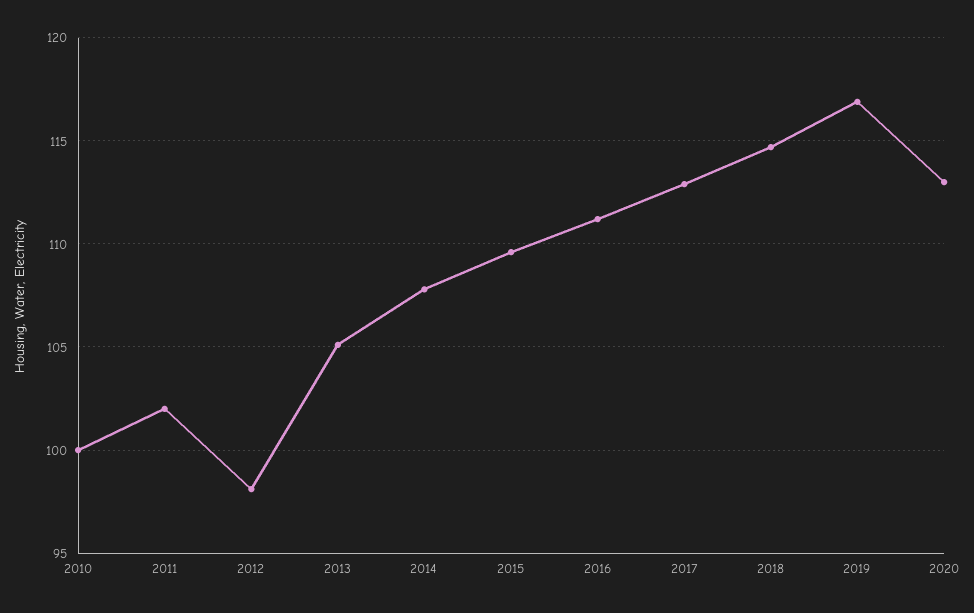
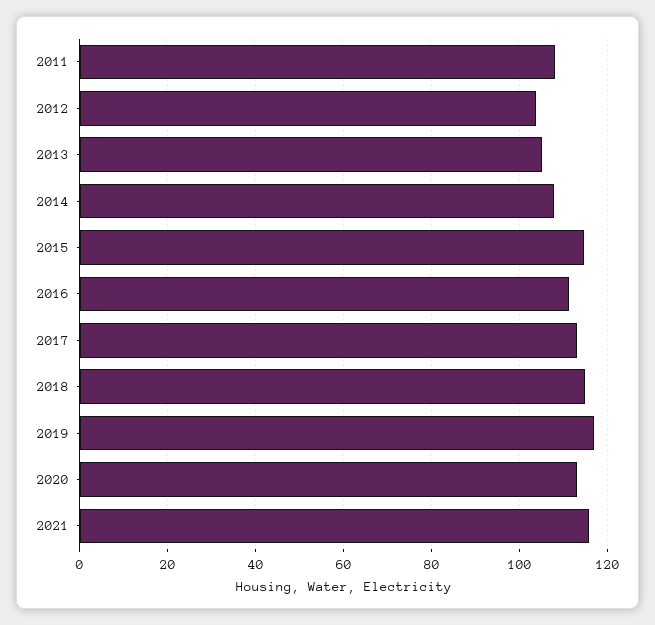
2010: 100 -> none
2011: 102 -> 108
2012: 98 -> 104
2015: 109.5 -> 114
2021: none -> 116

